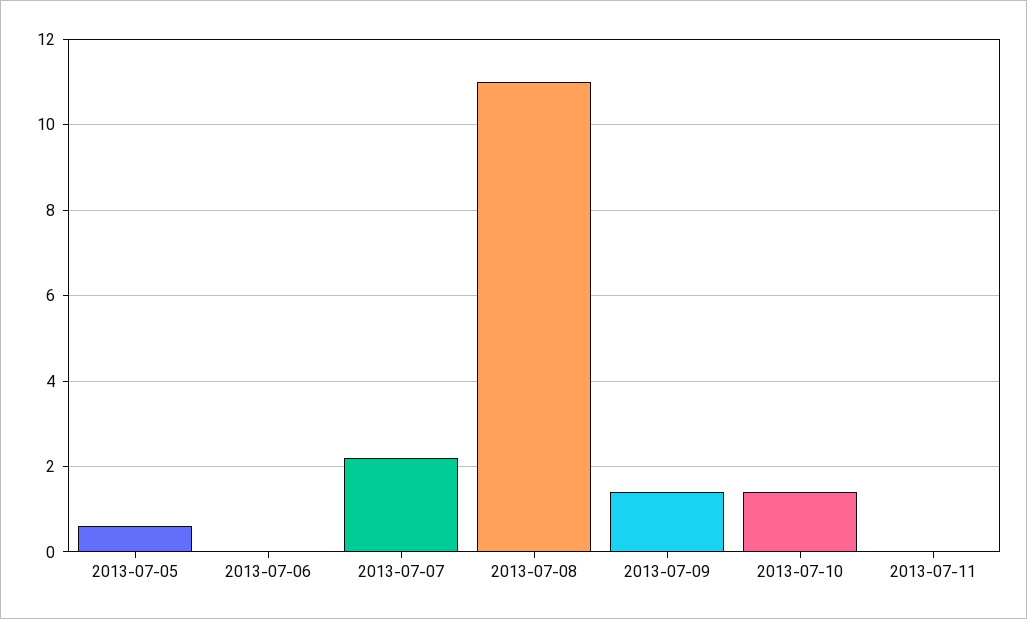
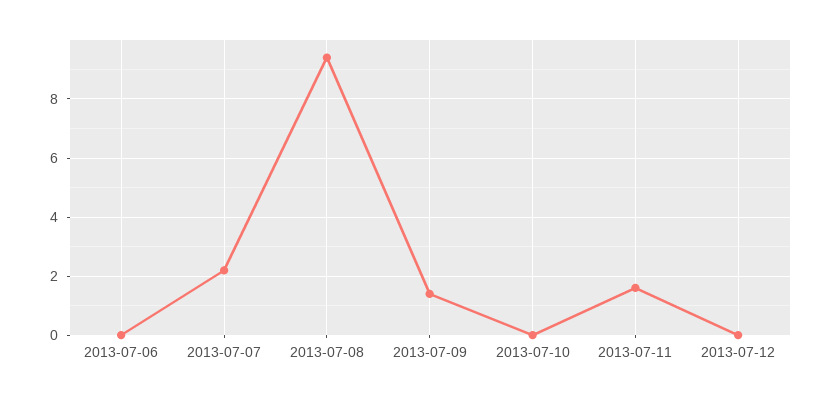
2013-07-05: 0.5 -> none
2013-07-08: 11 -> 9.5
2013-07-10: 1.5 -> 0
2013-07-11: 0 -> 1.5
2013-07-12: none -> 0

